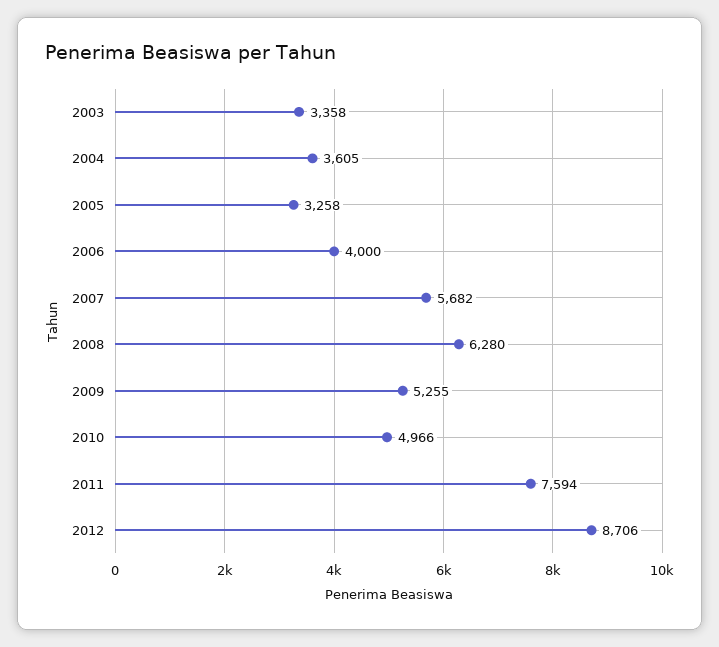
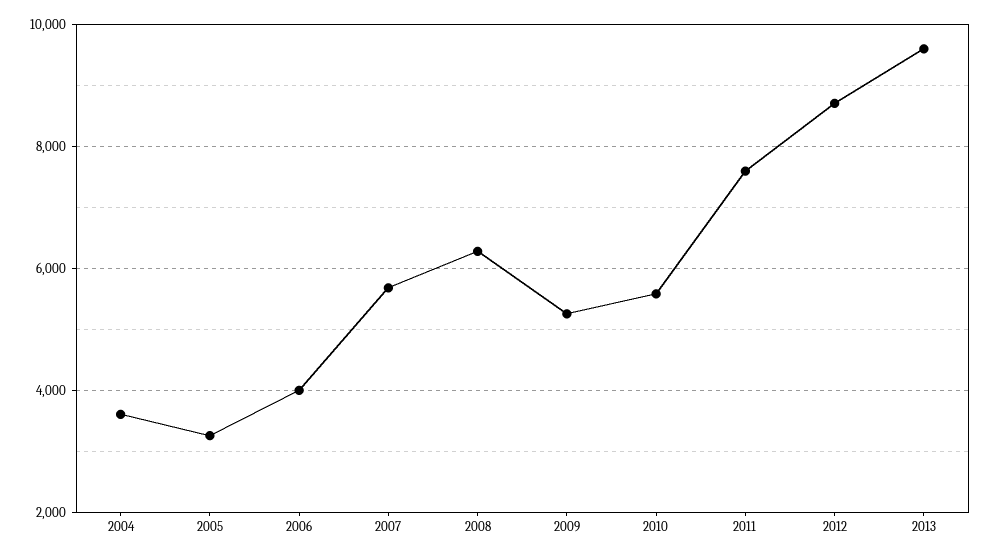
2003: 3358 -> none
2010: 4966 -> 5600
2013: none -> 9600

